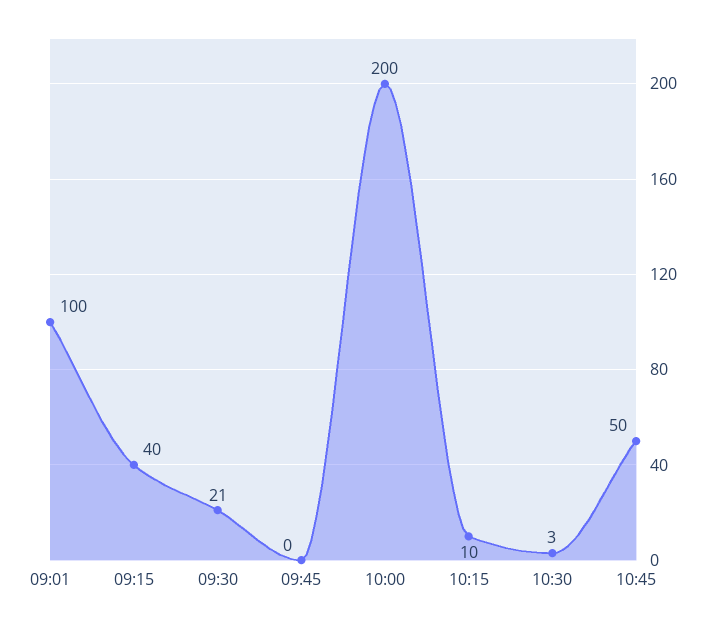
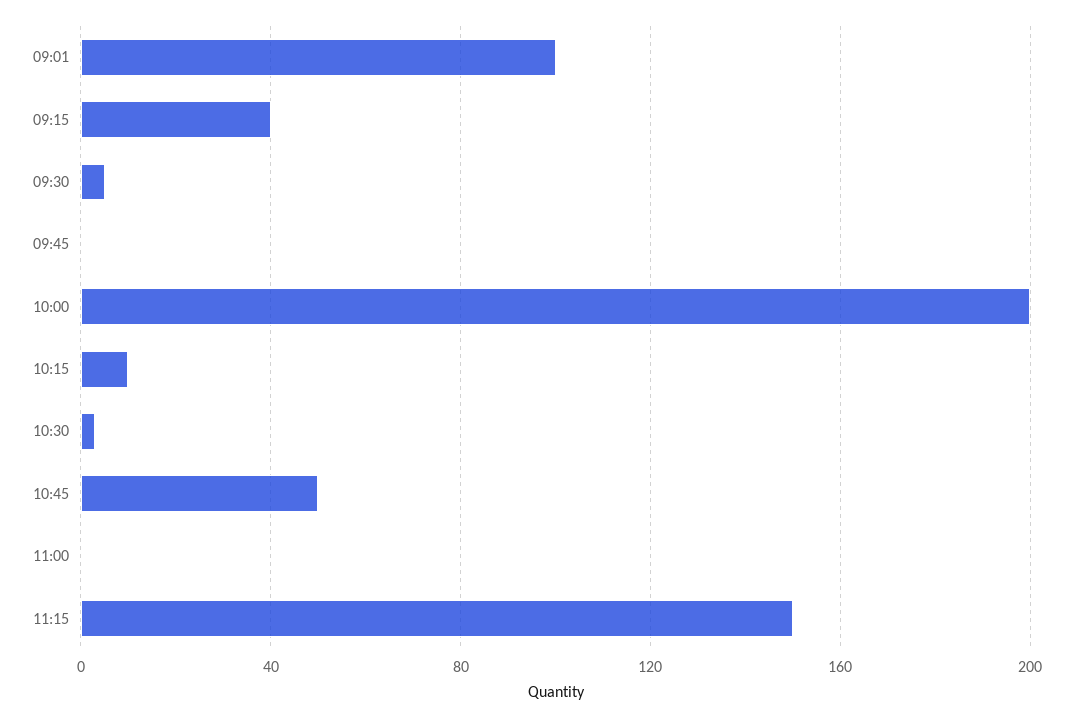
09:30: 21 -> 5
11:00: none -> 0
11:15: none -> 150

